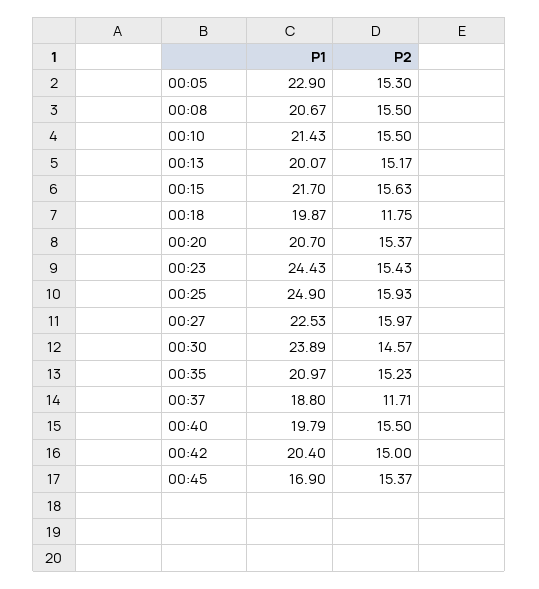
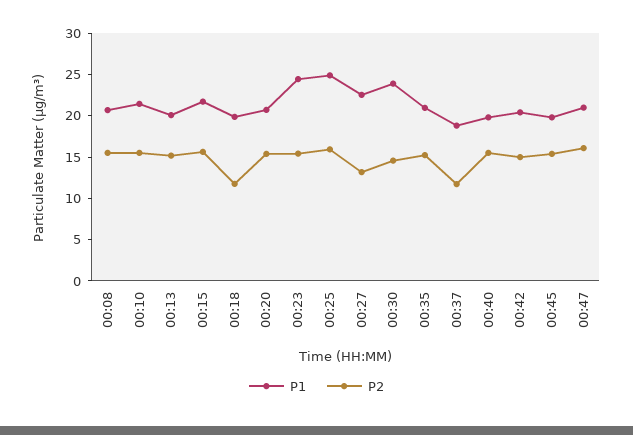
P1, 00:05: 22.9 -> none
P2, 00:05: 15.3 -> none
P2, 00:27: 15.97 -> 13
P1, 00:45: 16.9 -> 20
P1, 00:47: none -> 21
P2, 00:47: none -> 16

